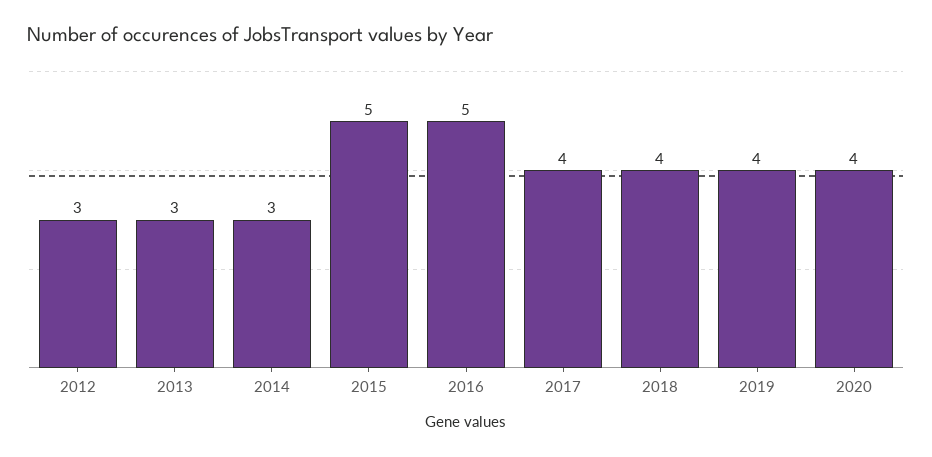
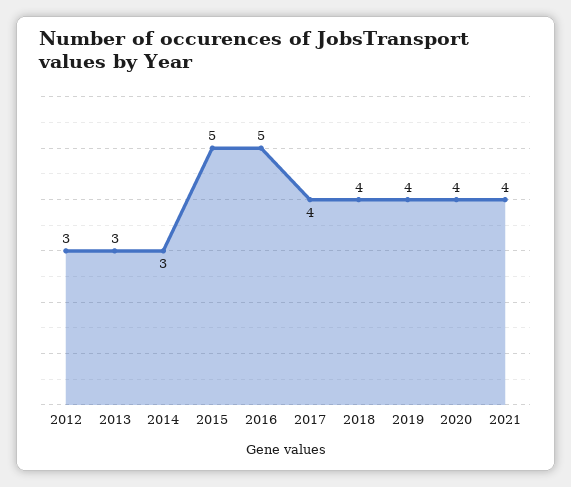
2021: none -> 4

